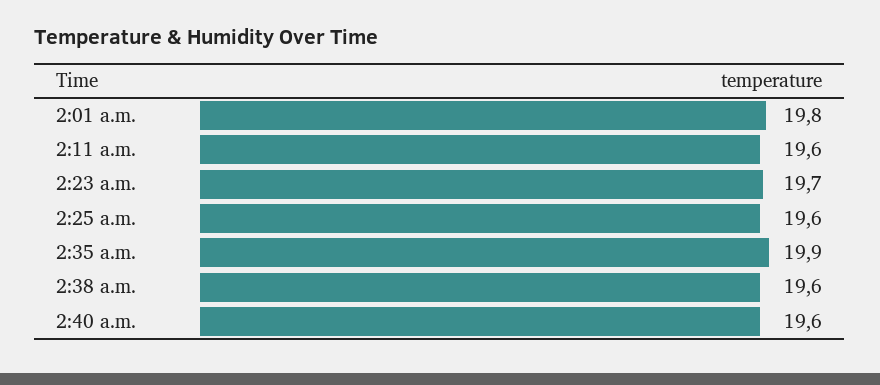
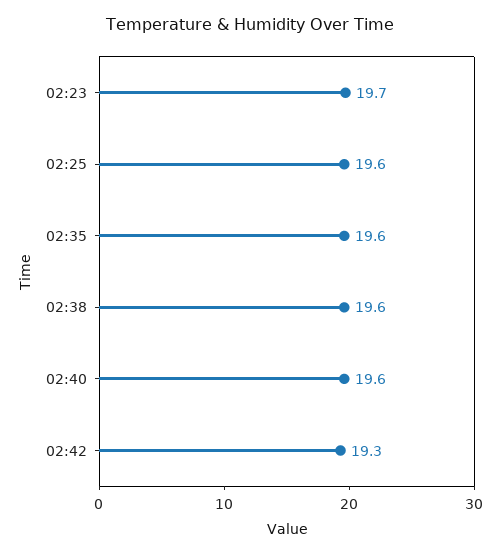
2:01 a.m.: 19.8 -> none
2:11 a.m.: 19.6 -> none
2:35 a.m.: 19.9 -> 19.6
02:42: none -> 19.3

